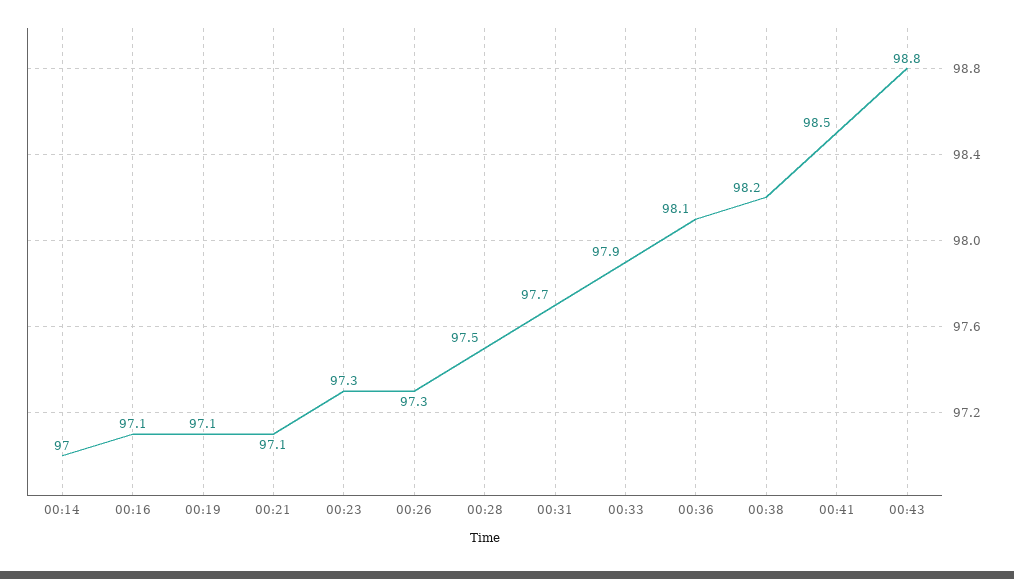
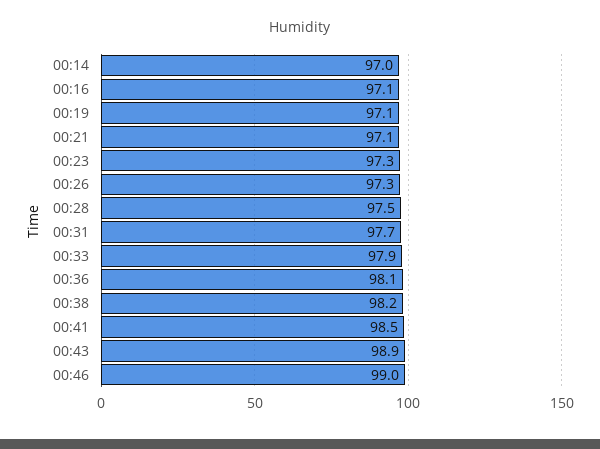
00:43: 98.8 -> 98.9
00:46: none -> 99

